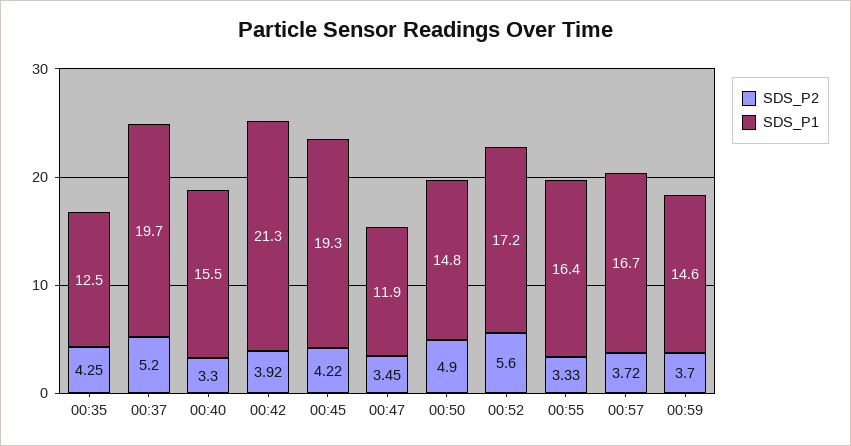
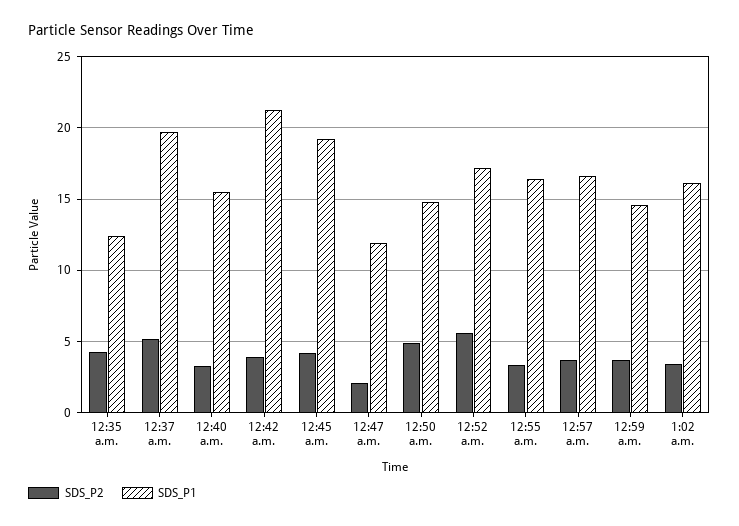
SDS_P2, 00:47: 3.45 -> 2
SDS_P2, 1:02 a.m.: none -> 3.5
SDS_P1, 1:02 a.m.: none -> 16

